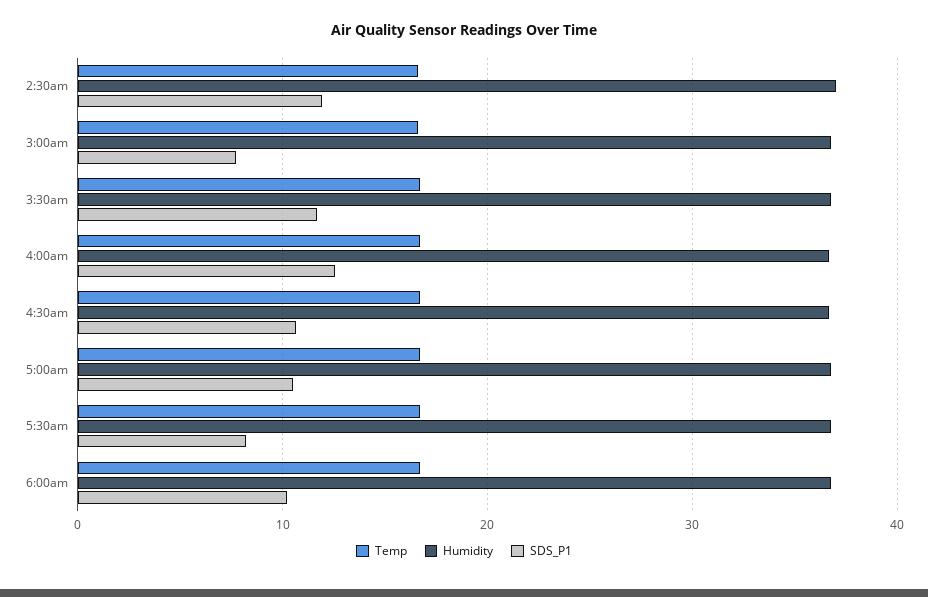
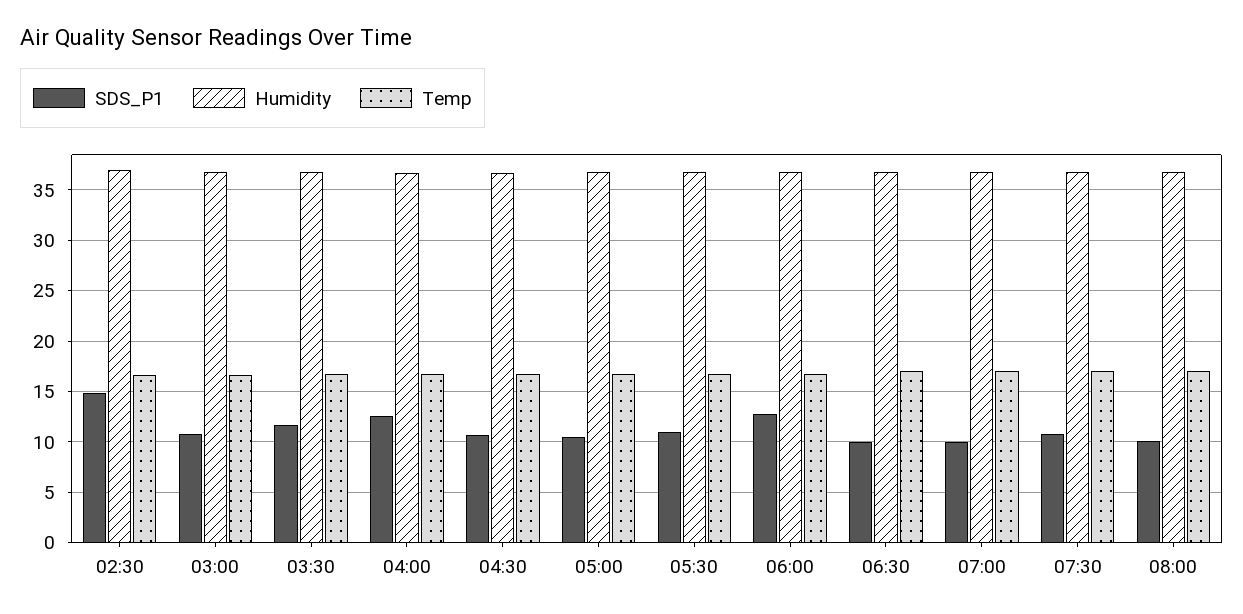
SDS_P1, 2:30am: 12 -> 15
SDS_P1, 3:00am: 8 -> 11
SDS_P1, 5:30am: 8 -> 11
SDS_P1, 6:00am: 10 -> 13
SDS_P1, 06:30: none -> 10
Humidity, 06:30: none -> 37
Temp, 06:30: none -> 17
SDS_P1, 07:00: none -> 10
Humidity, 07:00: none -> 37
Temp, 07:00: none -> 17
SDS_P1, 07:30: none -> 11
Humidity, 07:30: none -> 37
Temp, 07:30: none -> 17
SDS_P1, 08:00: none -> 10
Humidity, 08:00: none -> 37
Temp, 08:00: none -> 17

